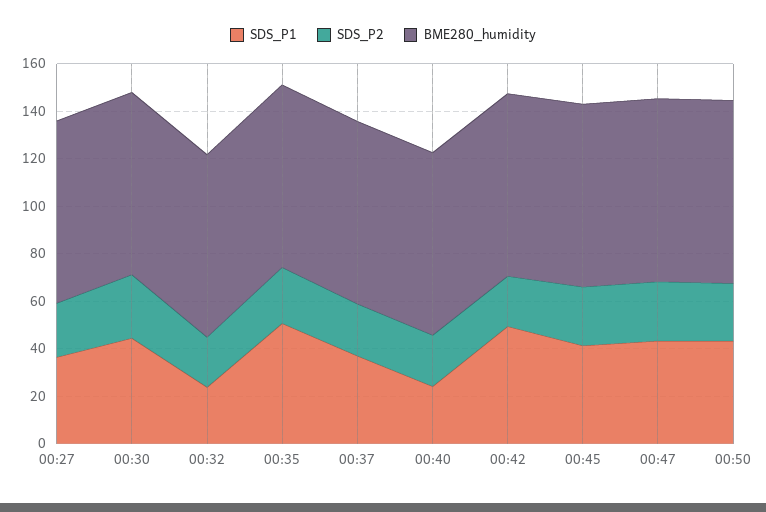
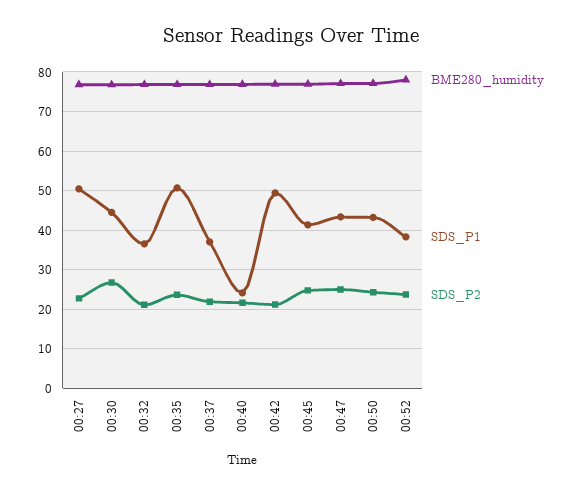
SDS_P1, 00:27: 35 -> 50
SDS_P1, 00:32: 25 -> 36
BME280_humidity, 00:52: none -> 78
SDS_P1, 00:52: none -> 38
SDS_P2, 00:52: none -> 24

